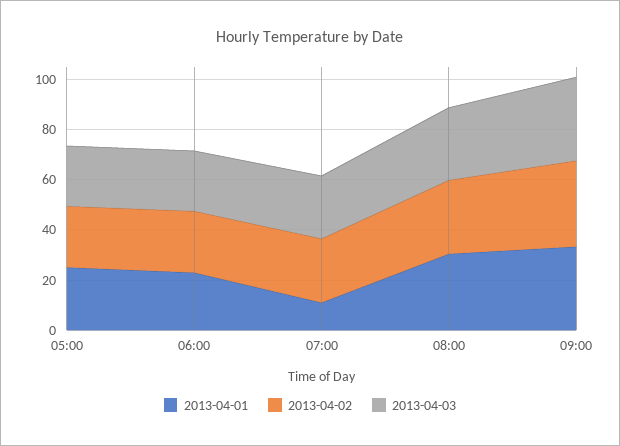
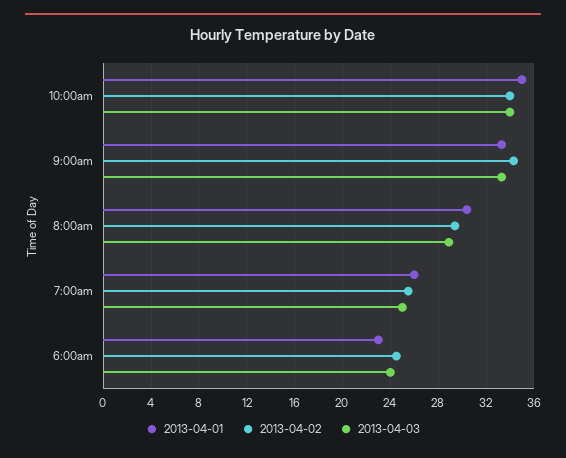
2013-04-01, 05:00: 25 -> none
2013-04-02, 05:00: 25 -> none
2013-04-03, 05:00: 25 -> none
2013-04-01, 07:00: 10 -> 26
2013-04-01, 10:00am: none -> 35
2013-04-02, 10:00am: none -> 34
2013-04-03, 10:00am: none -> 34

